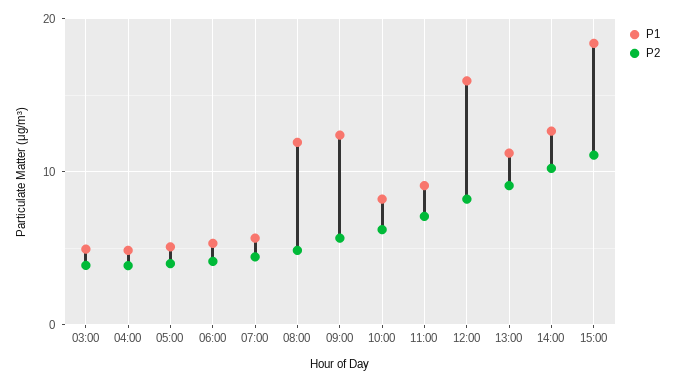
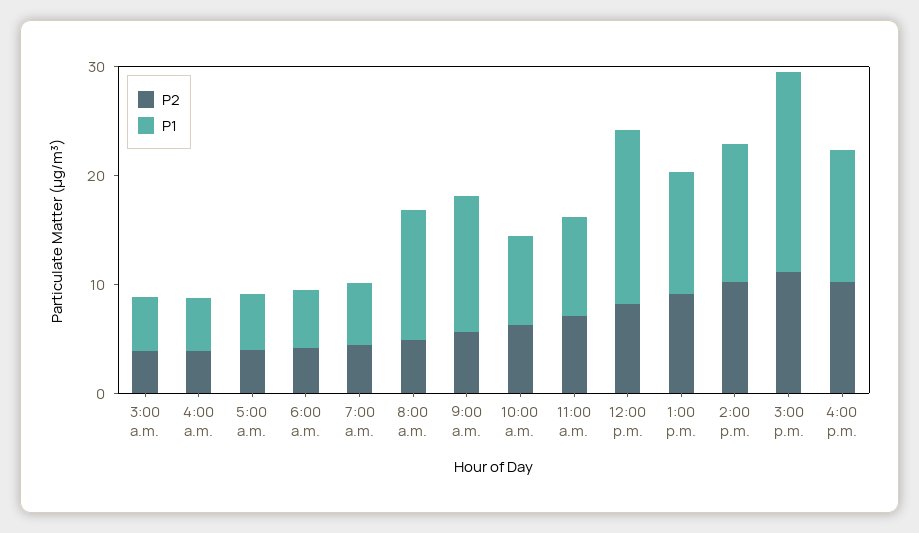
P2, 4:00 p.m.: none -> 10
P1, 4:00 p.m.: none -> 12

